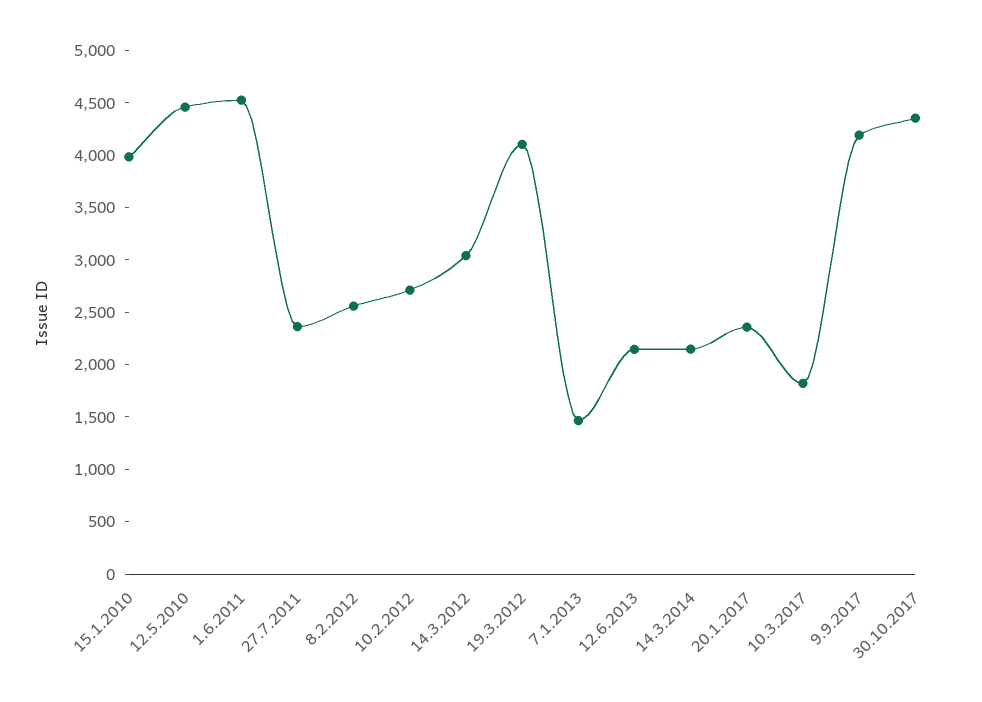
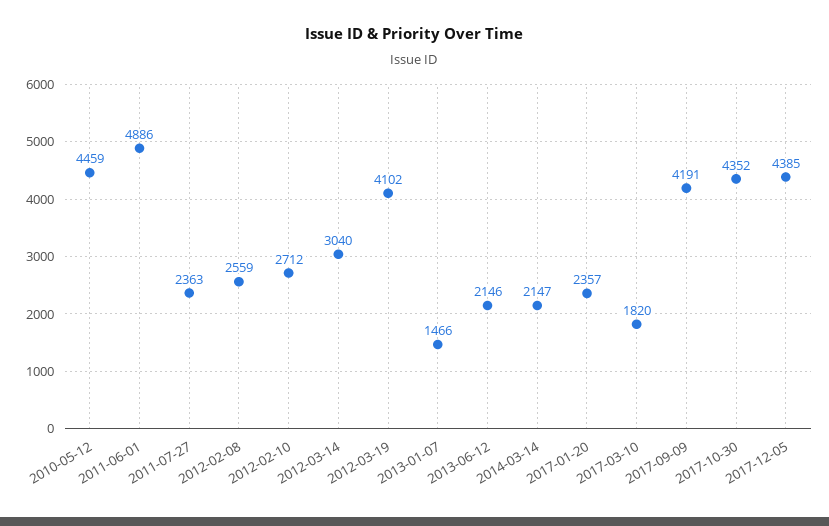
15.1.2010: 4000 -> none
1.6.2011: 4500 -> 4886
2017-12-05: none -> 4385

